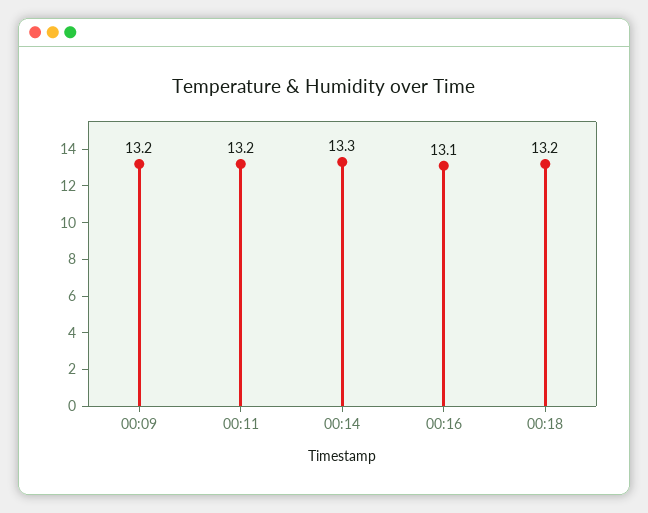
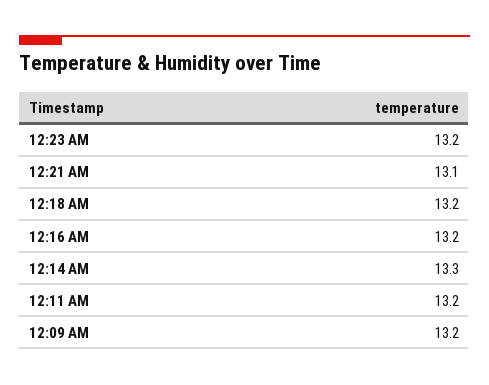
00:16: 13.1 -> 13.2
12:23 AM: none -> 13.2
12:21 AM: none -> 13.1

